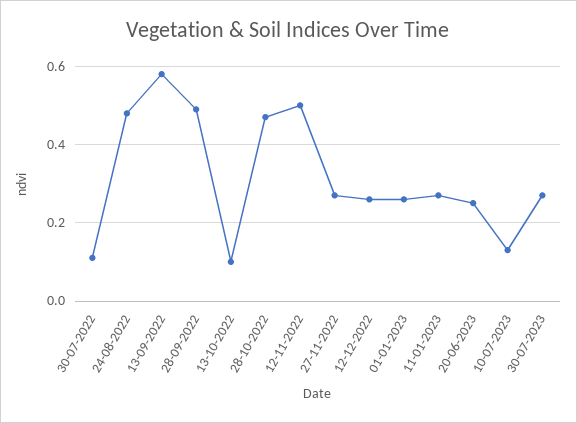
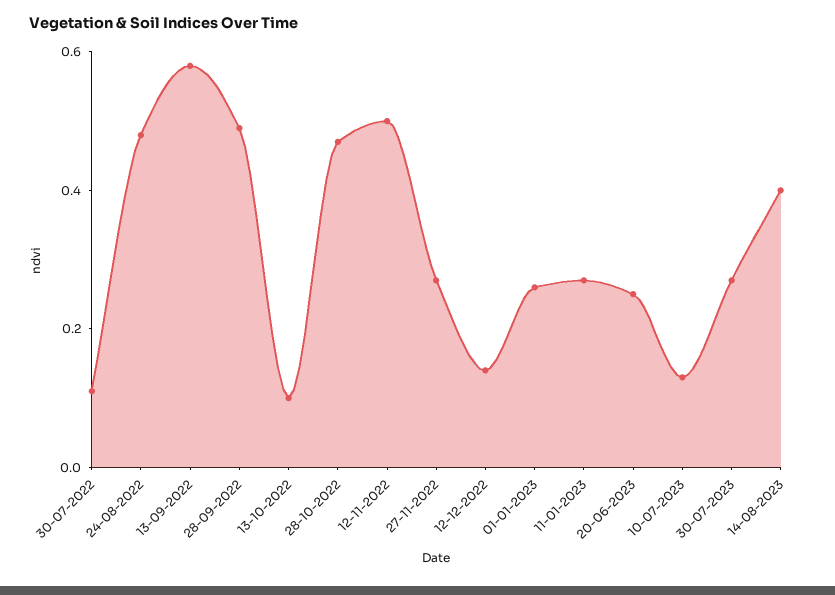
12-12-2022: 0.25 -> 0.15
14-08-2023: none -> 0.4

